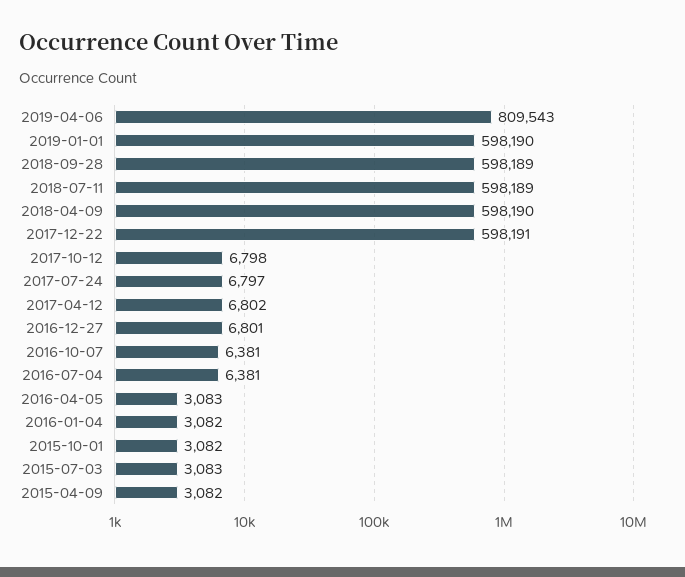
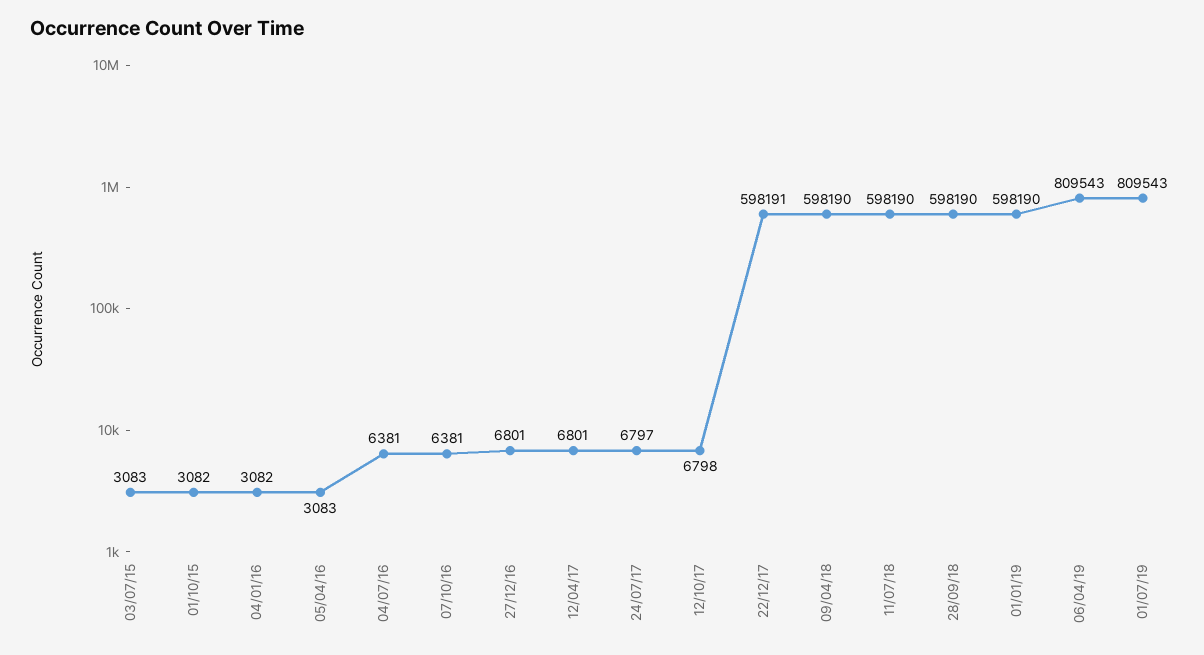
2018-09-28: 598189 -> 598190
2018-07-11: 598189 -> 598190
2017-04-12: 6802 -> 6801
2015-04-09: 3082 -> none
01/07/19: none -> 809543

